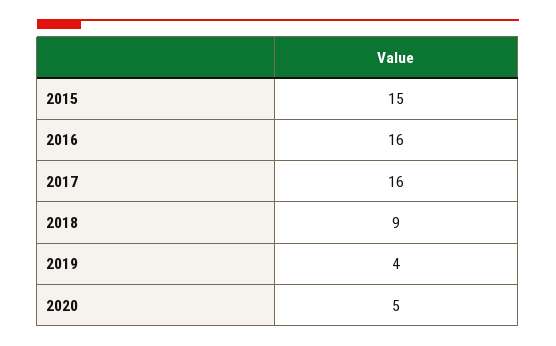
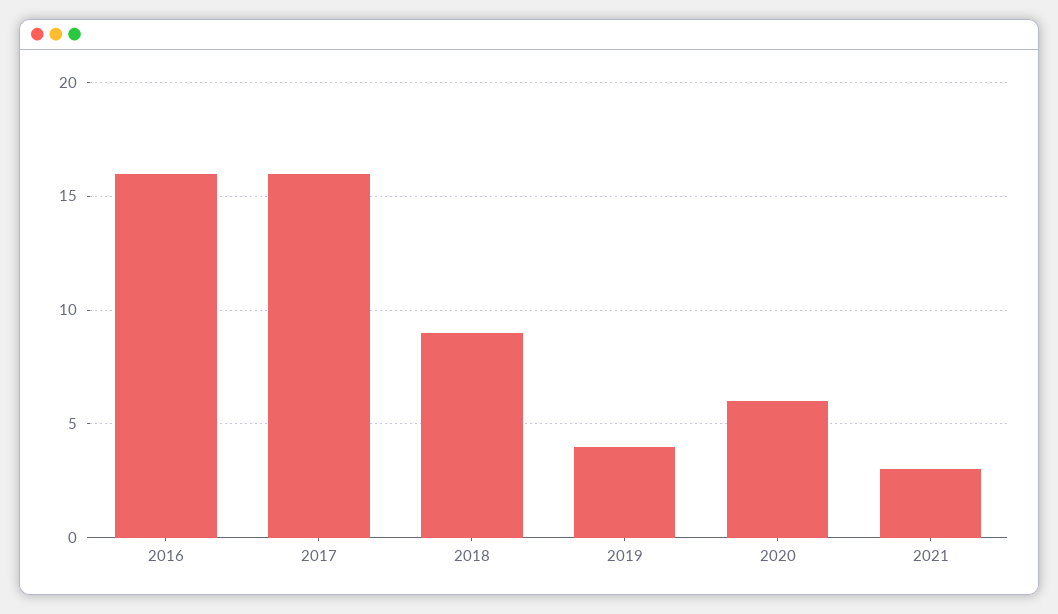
2015: 15 -> none
2020: 5 -> 6
2021: none -> 3

